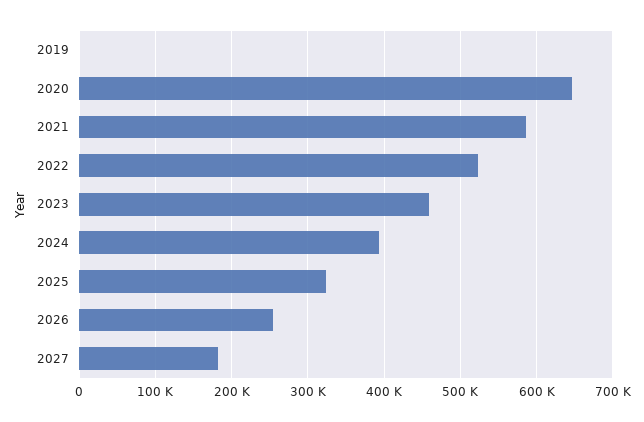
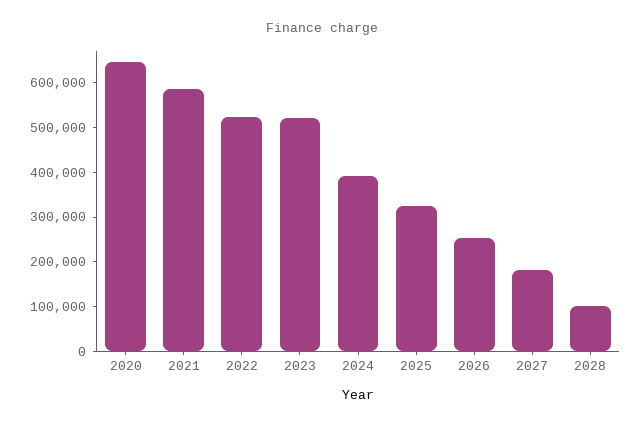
2019: 0 -> none
2023: 460000 -> 520000
2028: none -> 100000

